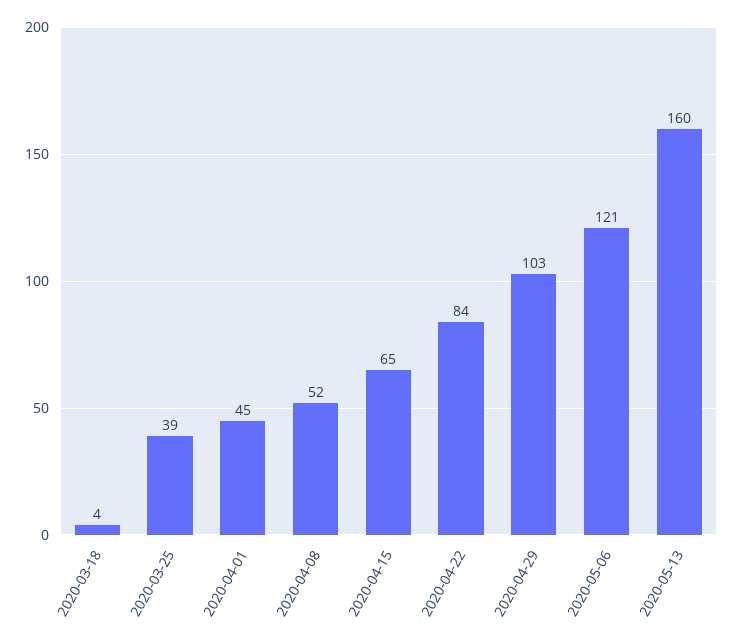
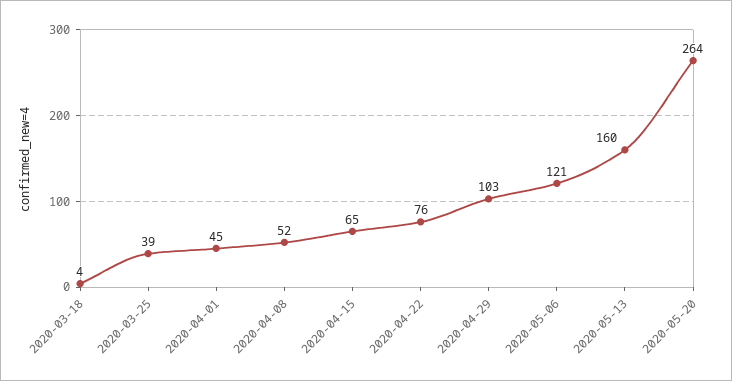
2020-04-22: 84 -> 76
2020-05-20: none -> 264

